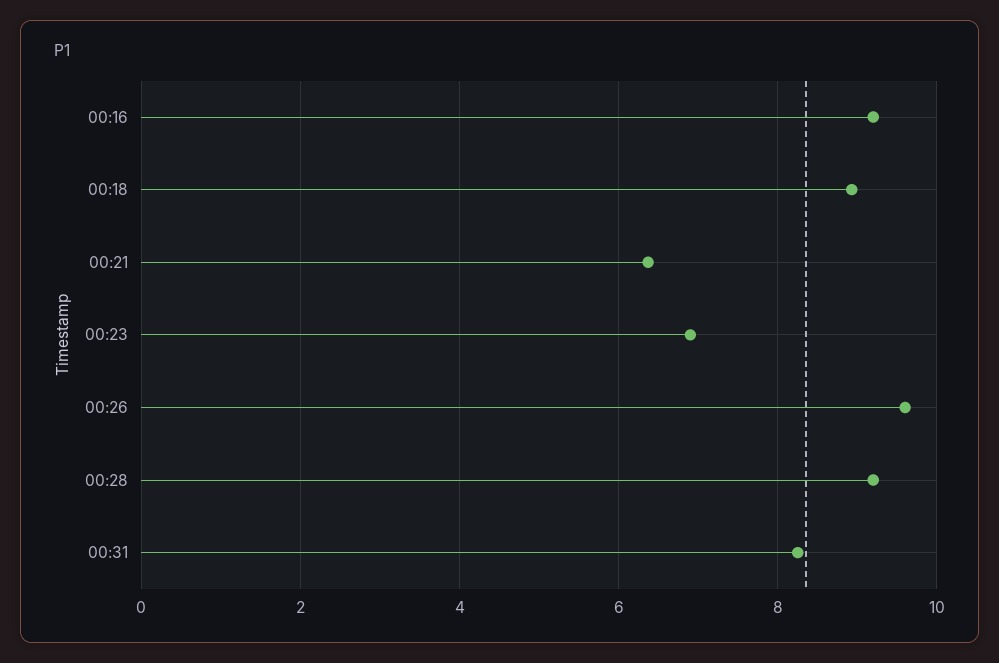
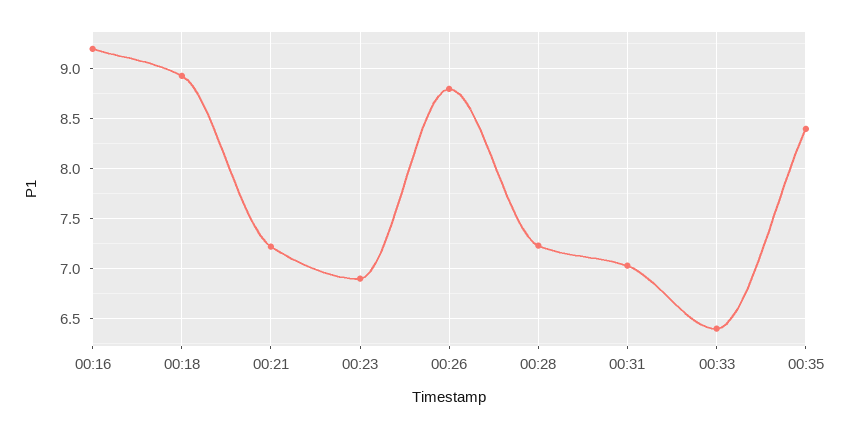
00:21: 6.4 -> 7.2
00:26: 9.6 -> 8.8
00:28: 9.2 -> 7.2
00:31: 8.2 -> 7
00:33: none -> 6.4
00:35: none -> 8.4

